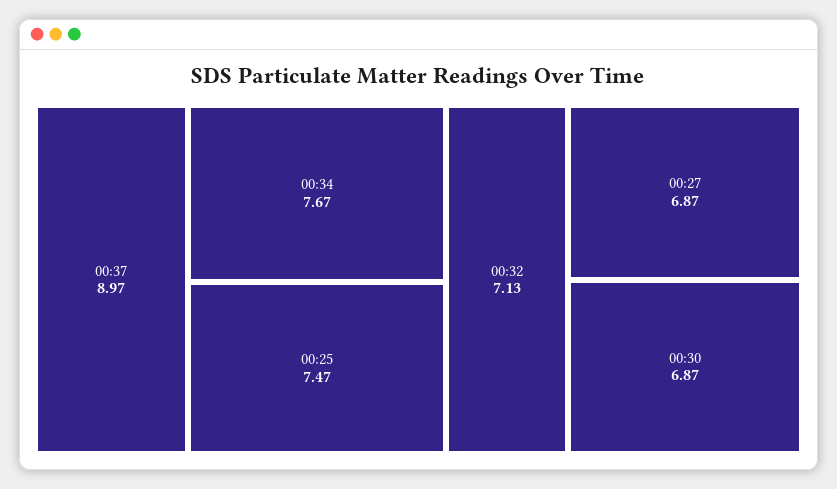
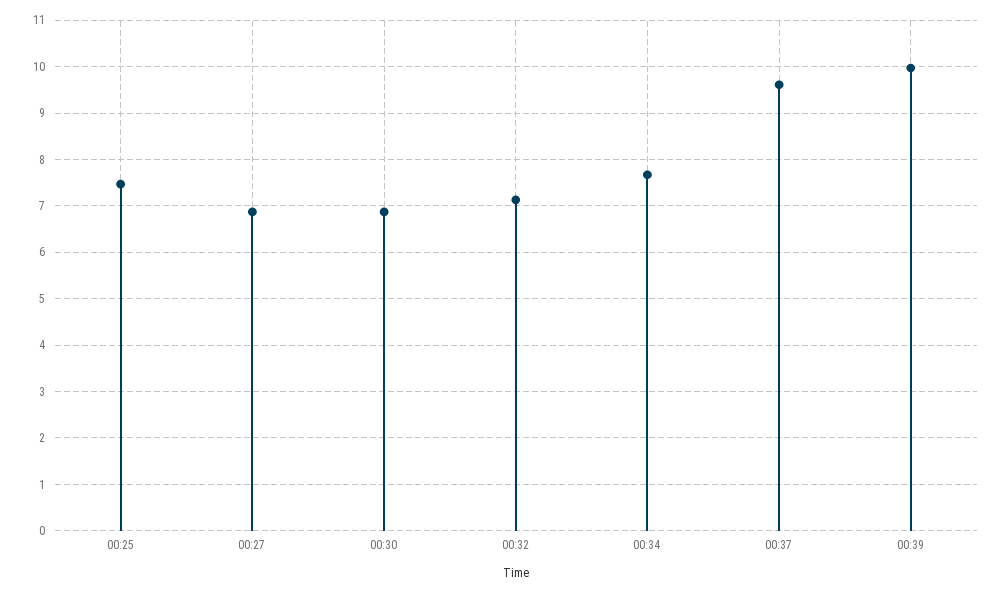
00:37: 8.97 -> 9.6
00:39: none -> 10

